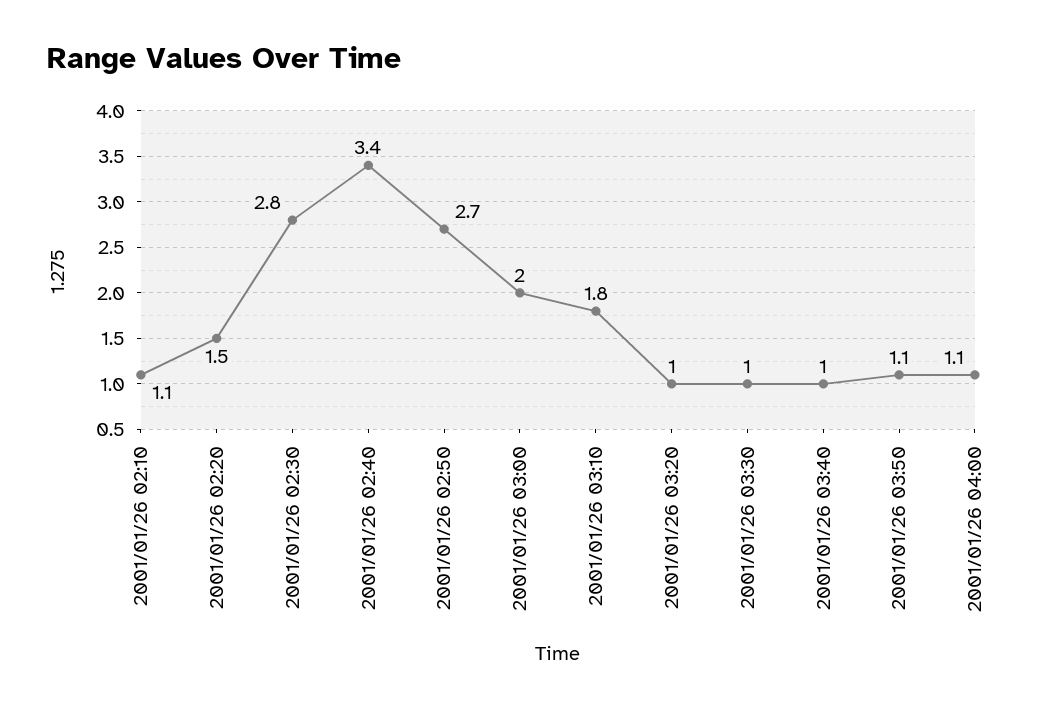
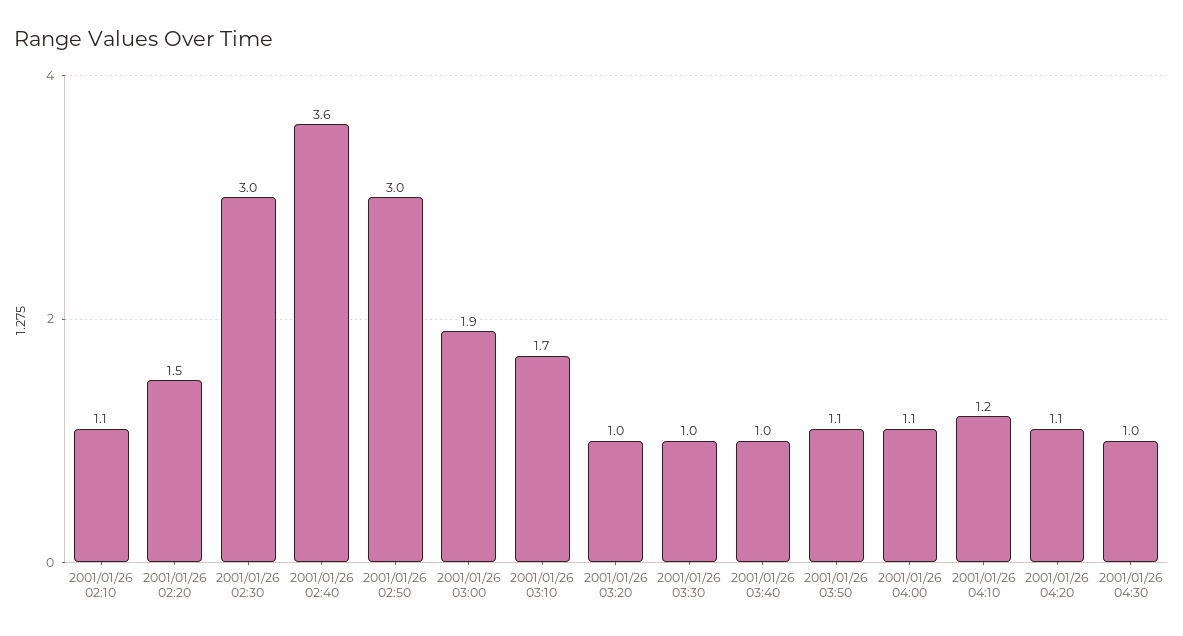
2001/01/26 02:30: 2.8 -> 3
2001/01/26 02:40: 3.4 -> 3.6
2001/01/26 02:50: 2.7 -> 3
2001/01/26 03:00: 2 -> 1.9
2001/01/26 03:10: 1.8 -> 1.7
2001/01/26 04:10: none -> 1.2
2001/01/26 04:20: none -> 1.1
2001/01/26 04:30: none -> 1

